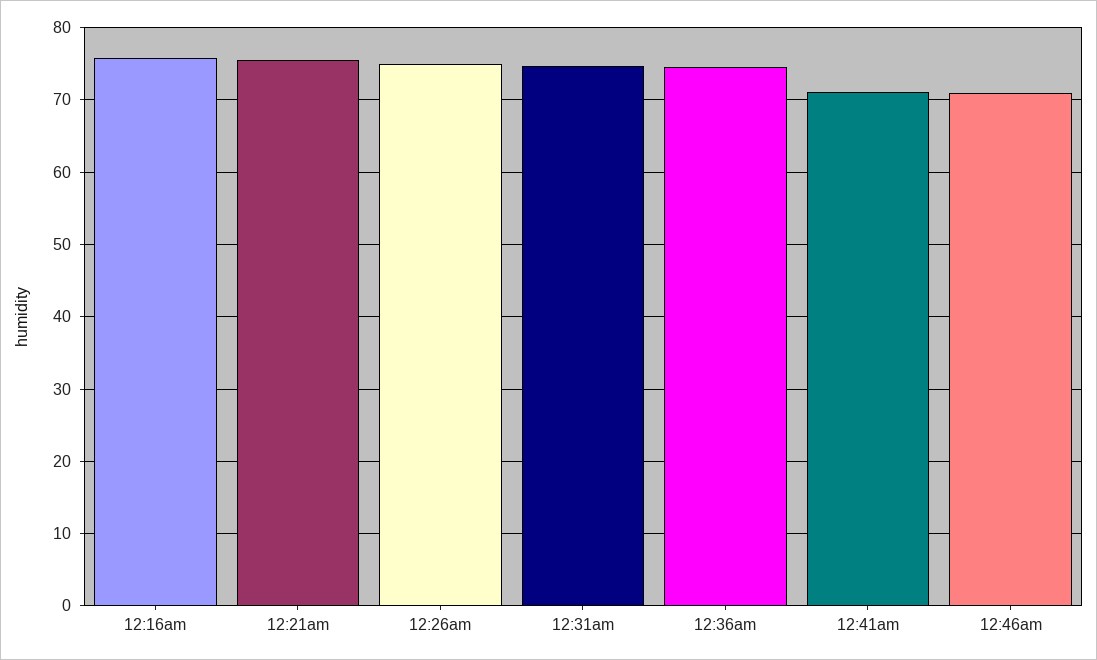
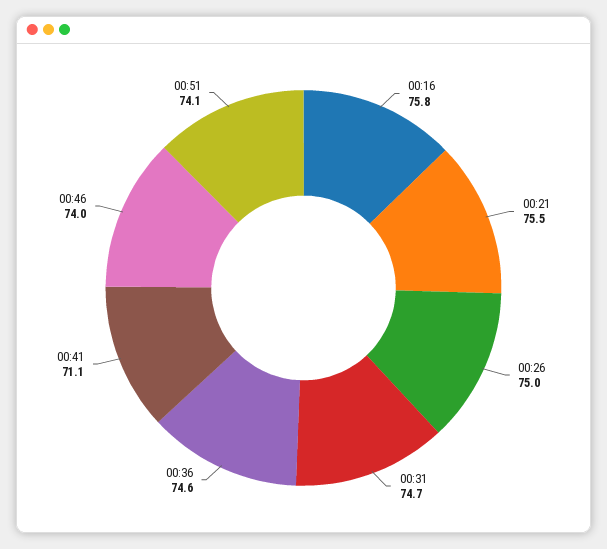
12:46am: 71 -> 74
00:51: none -> 74.1

